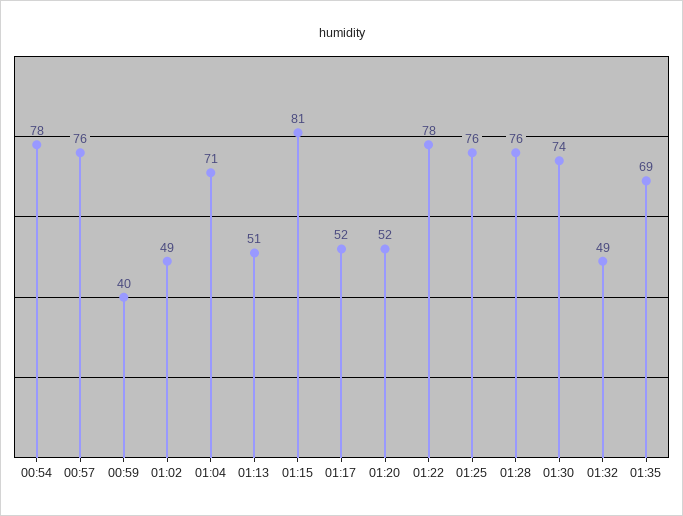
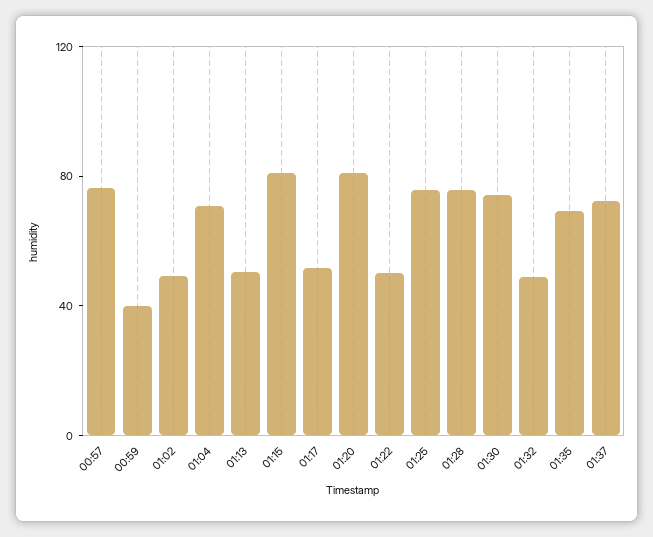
00:54: 78 -> none
01:20: 52 -> 80
01:22: 78 -> 50
01:37: none -> 70

